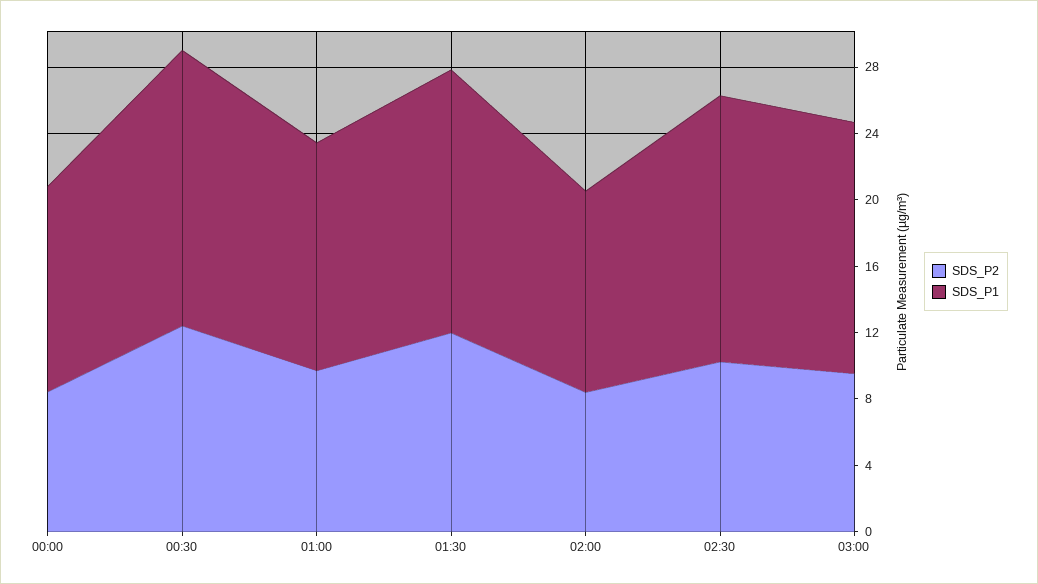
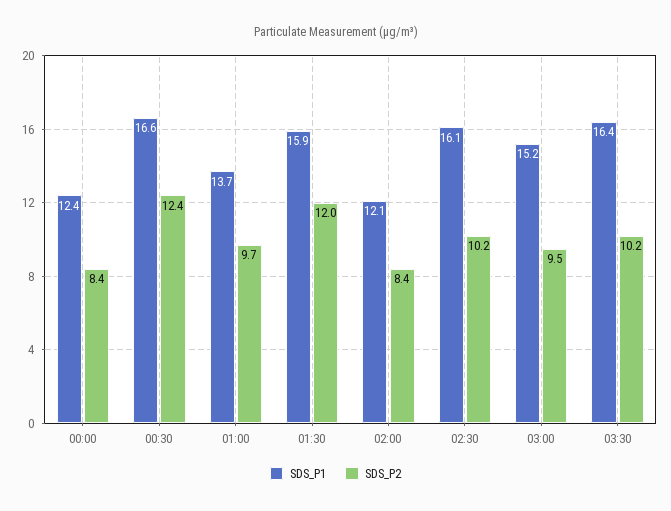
SDS_P1, 03:30: none -> 16.4
SDS_P2, 03:30: none -> 10.2

